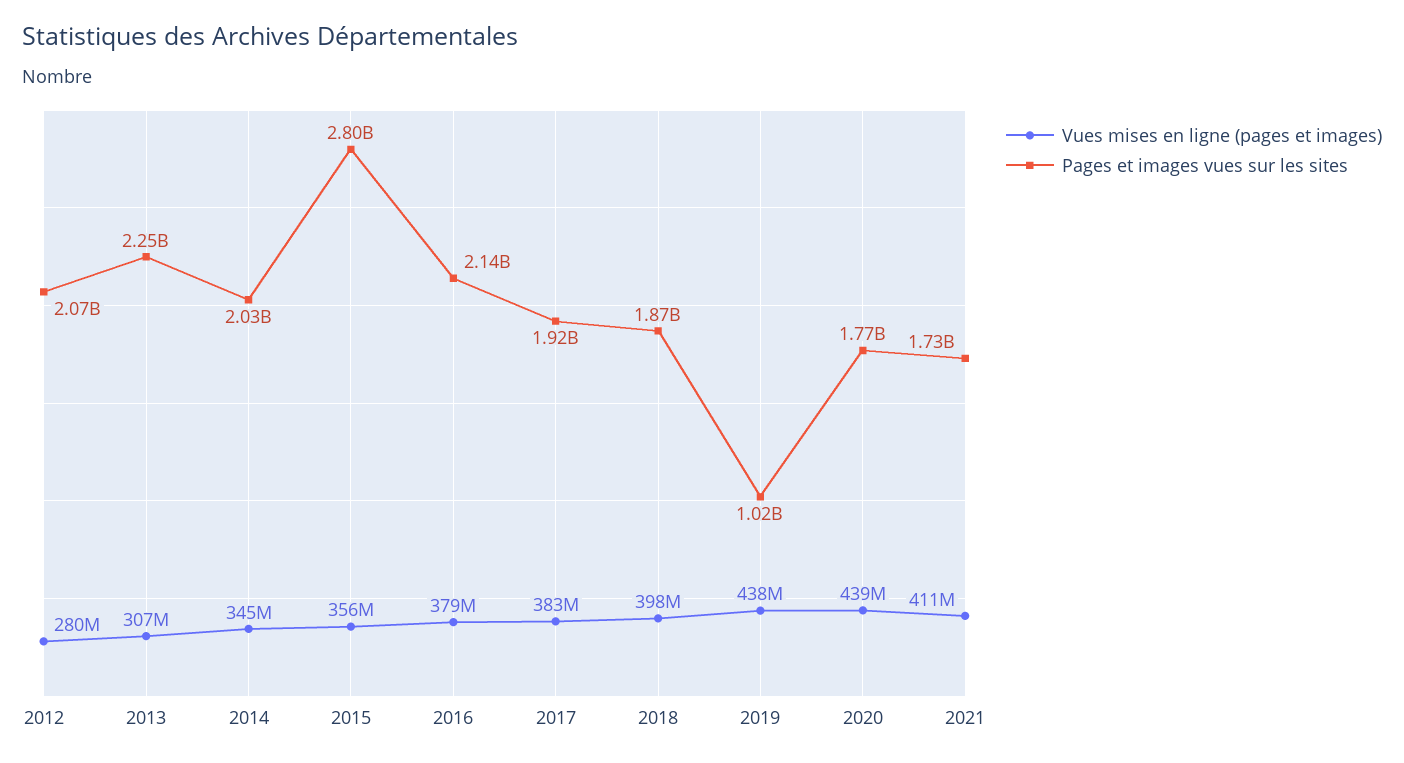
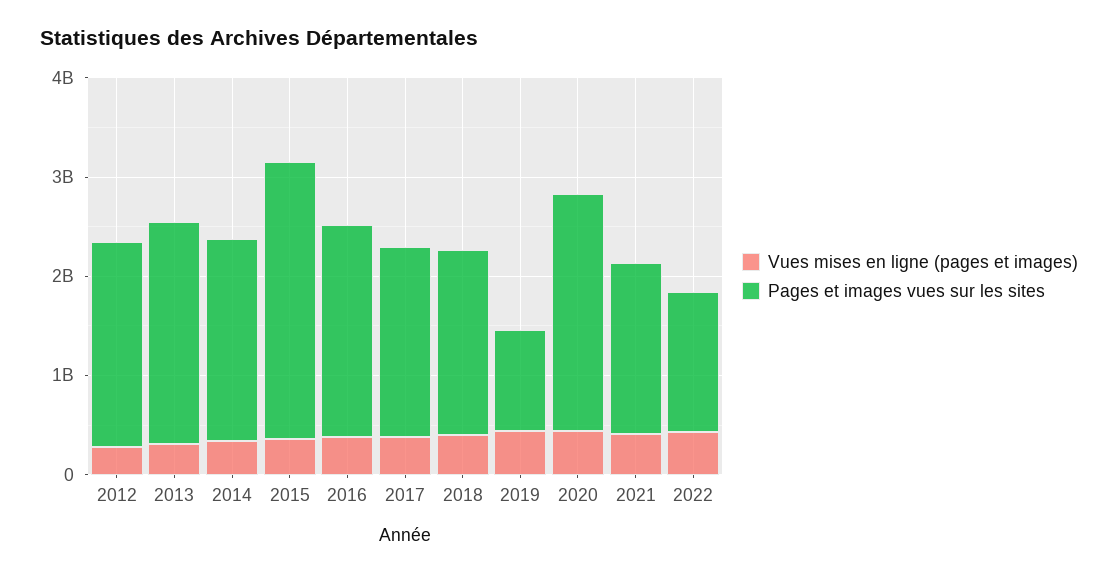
Pages et images vues sur les sites, 2020: 1770000000 -> 2400000000
Vues mises en ligne (pages et images), 2022: none -> 400000000
Pages et images vues sur les sites, 2022: none -> 1400000000

